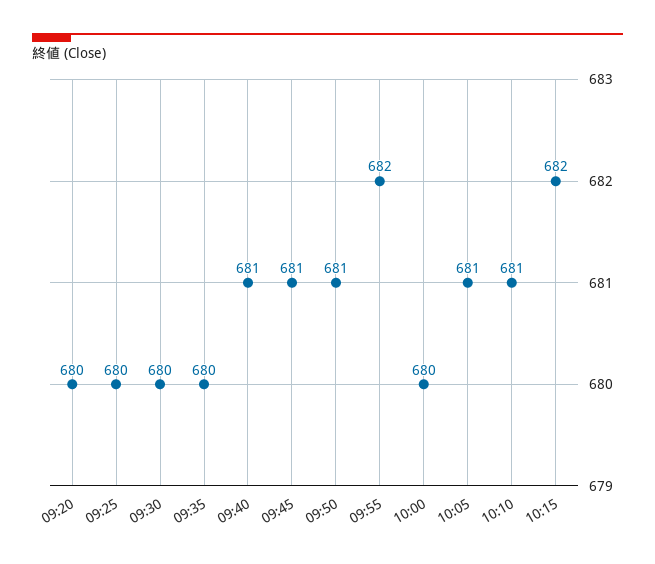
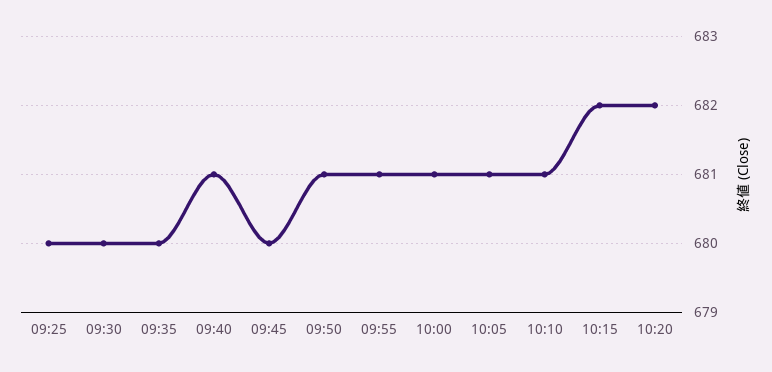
09:20: 680 -> none
09:45: 681 -> 680
09:55: 682 -> 681
10:00: 680 -> 681
10:20: none -> 682

